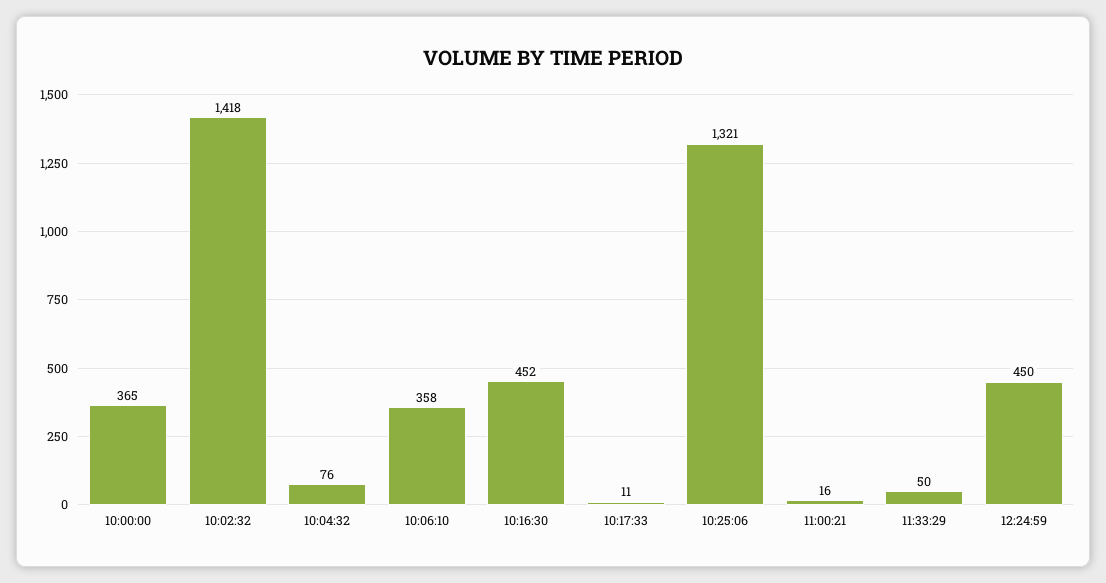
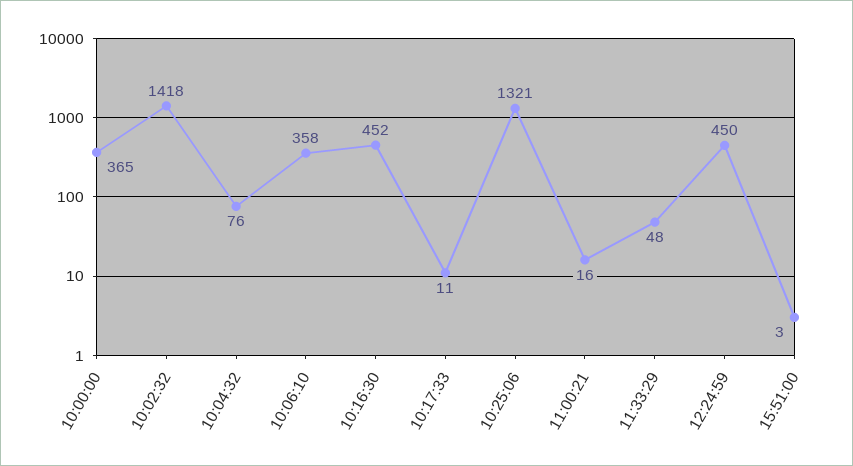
11:33:29: 50 -> 48
15:51:00: none -> 3

